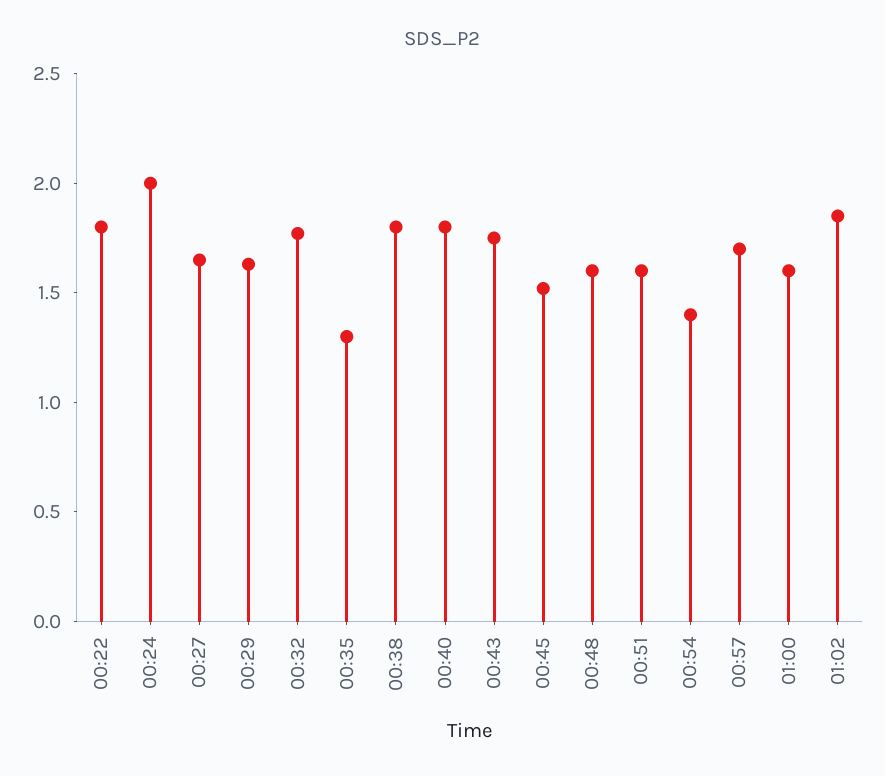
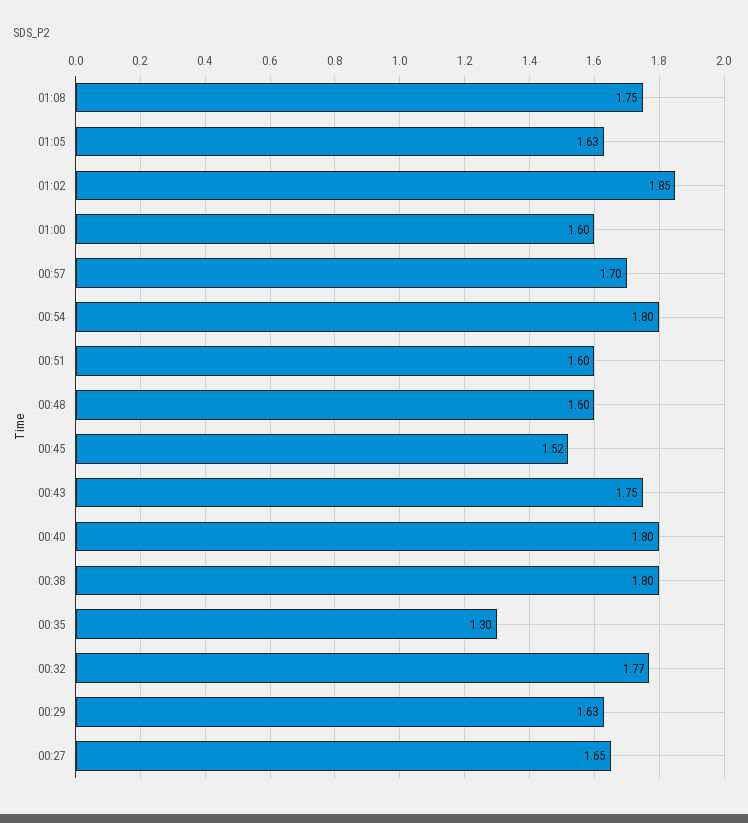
00:22: 1.8 -> none
00:24: 2 -> none
00:54: 1.4 -> 1.8
01:08: none -> 1.75
01:05: none -> 1.63

